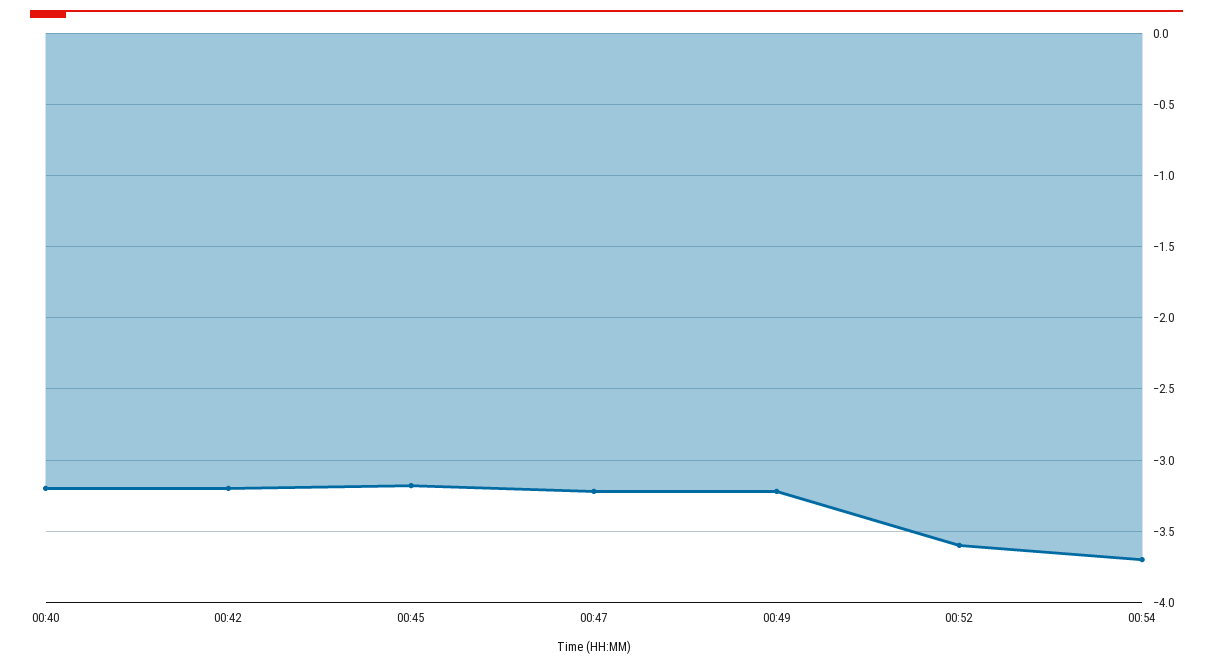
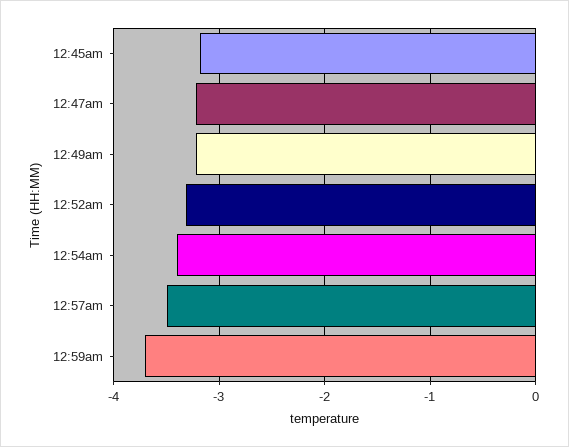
00:40: -3.2 -> none
00:42: -3.2 -> none
00:52: -3.6 -> -3.3
00:54: -3.7 -> -3.4
12:57am: none -> -3.5
12:59am: none -> -3.7

